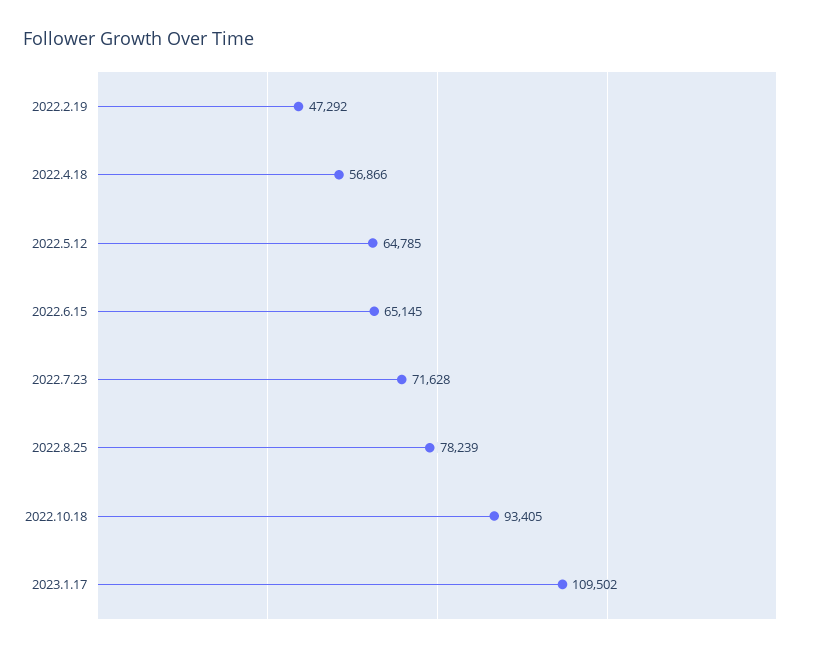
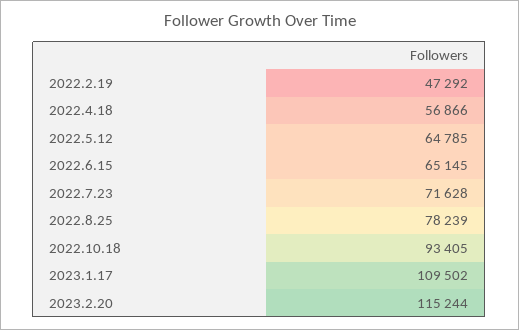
2023.2.20: none -> 115244

